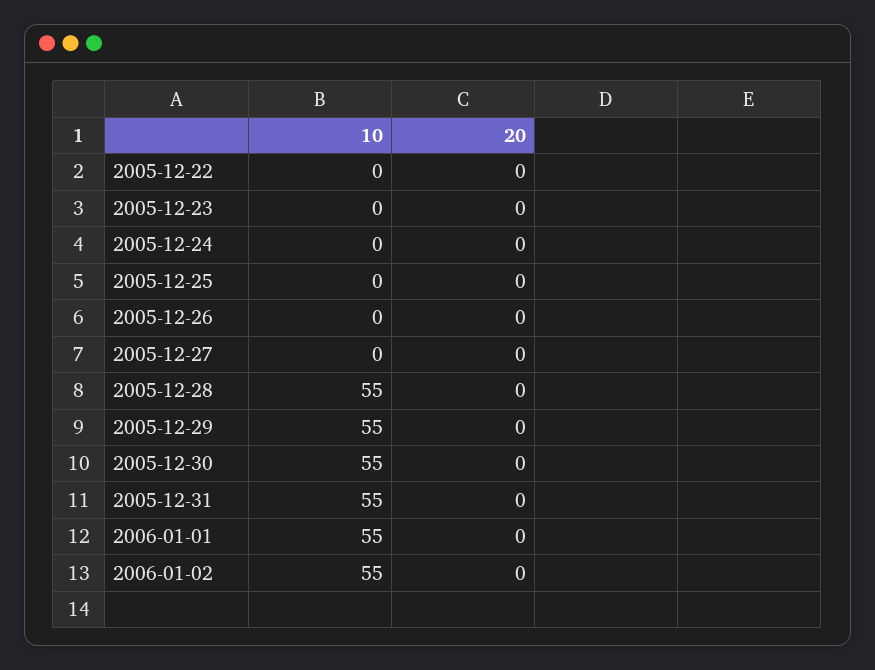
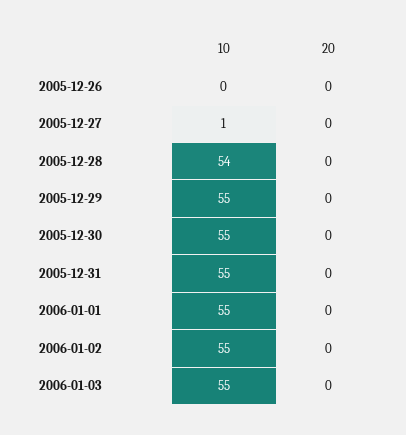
10, 2005-12-22: 0 -> none
20, 2005-12-22: 0 -> none
10, 2005-12-23: 0 -> none
20, 2005-12-23: 0 -> none
10, 2005-12-24: 0 -> none
20, 2005-12-24: 0 -> none
10, 2005-12-25: 0 -> none
20, 2005-12-25: 0 -> none
10, 2005-12-27: 0 -> 1
10, 2005-12-28: 55 -> 54
10, 2006-01-03: none -> 55
20, 2006-01-03: none -> 0

